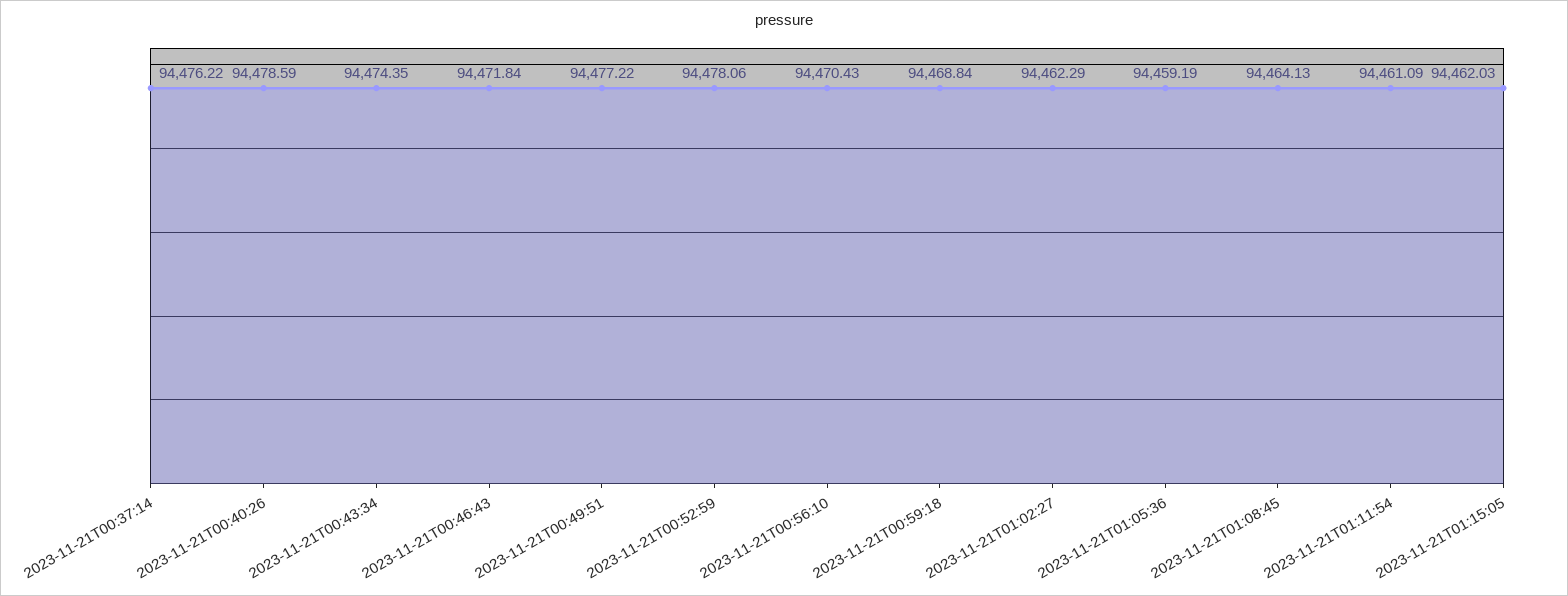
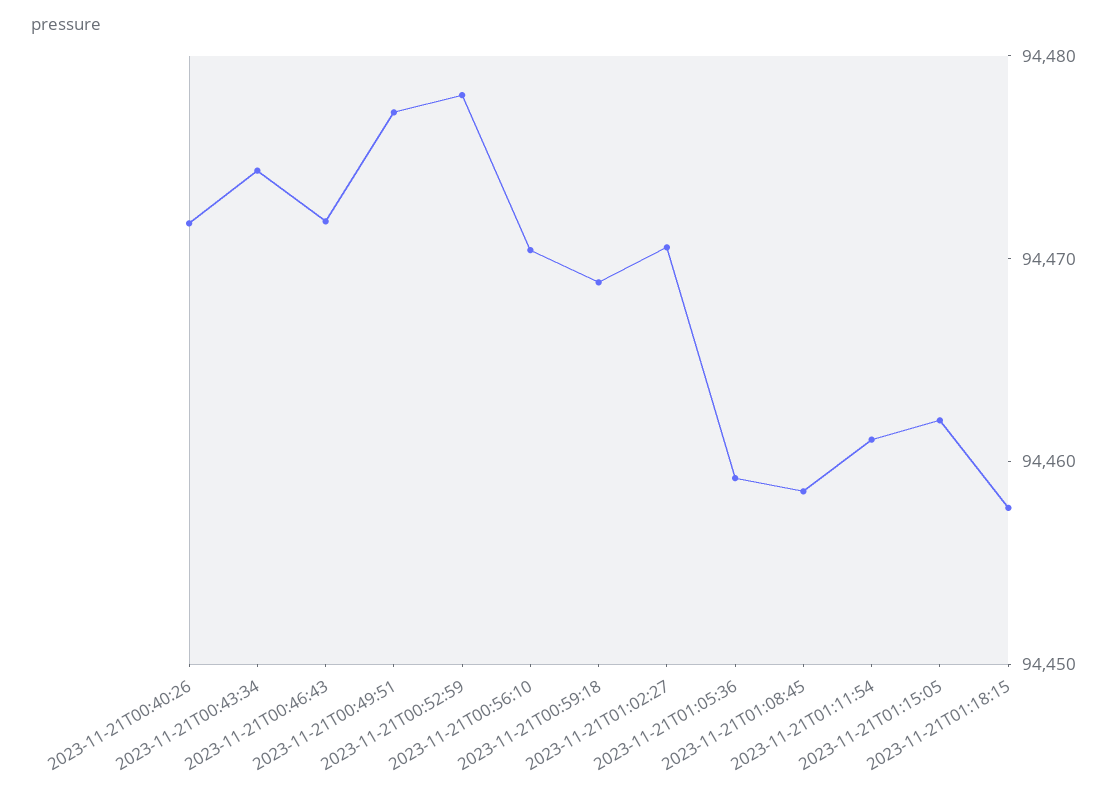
2023-11-21T00:37:14: 94476.22 -> none
2023-11-21T00:40:26: 94478.59 -> 94472
2023-11-21T01:02:27: 94462.29 -> 94470
2023-11-21T01:08:45: 94464.13 -> 94458
2023-11-21T01:18:15: none -> 94458

